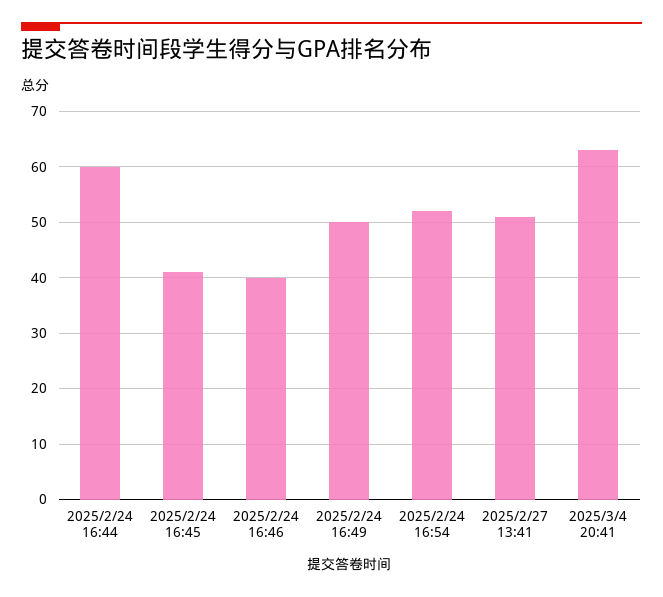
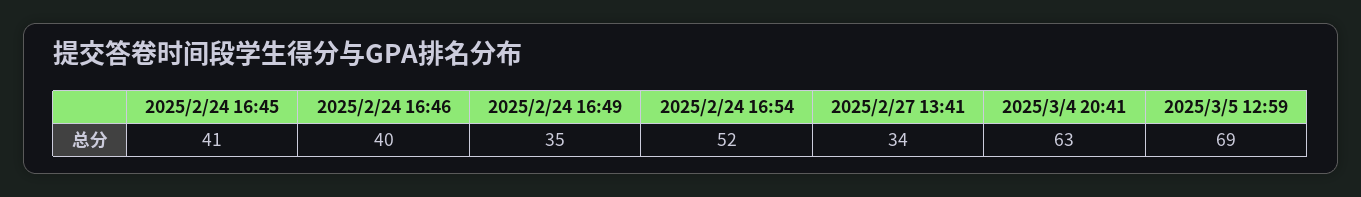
2025/2/24 16:44: 60 -> none
2025/2/24 16:49: 50 -> 35
2025/2/27 13:41: 50 -> 34
2025/3/5 12:59: none -> 69

